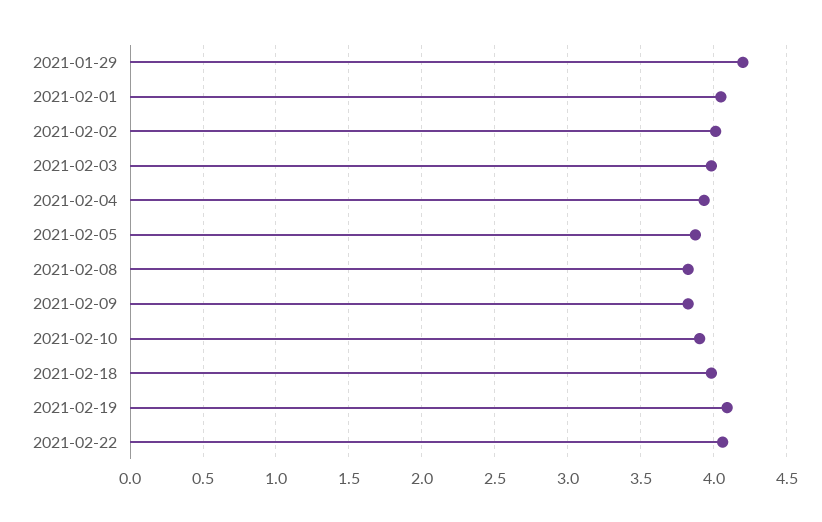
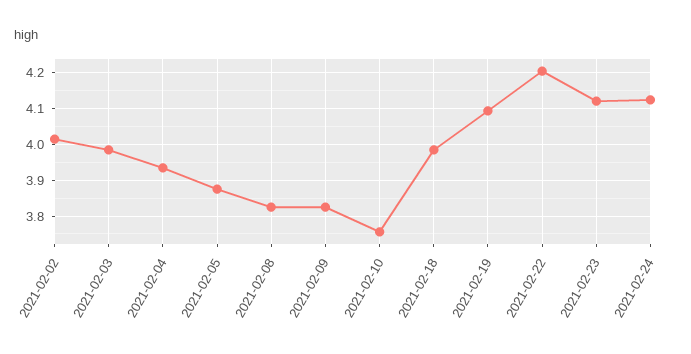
2021-01-29: 4.2 -> none
2021-02-01: 4.05 -> none
2021-02-10: 3.9 -> 3.76
2021-02-22: 4.05 -> 4.2
2021-02-23: none -> 4.12
2021-02-24: none -> 4.12

